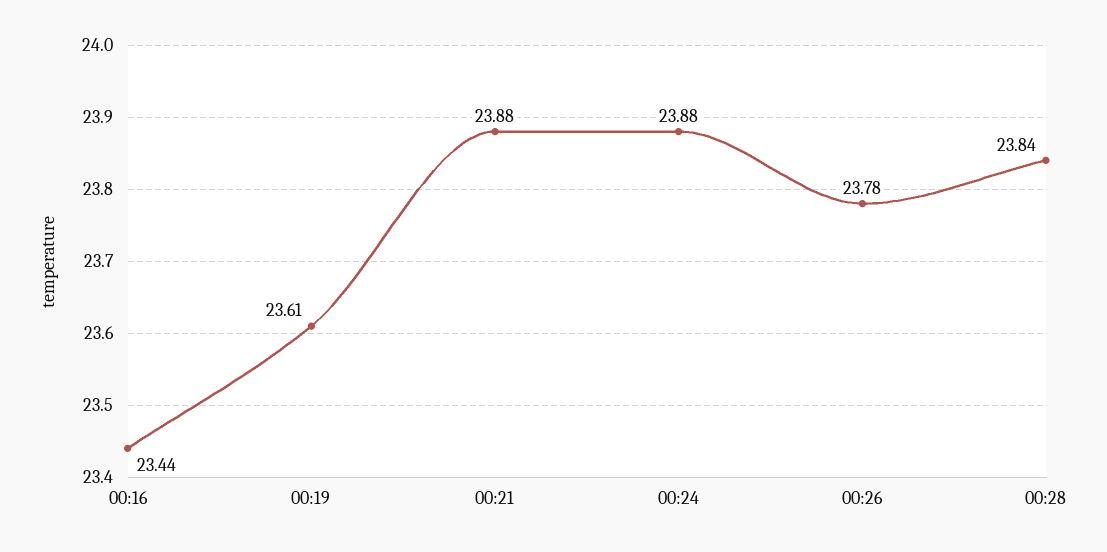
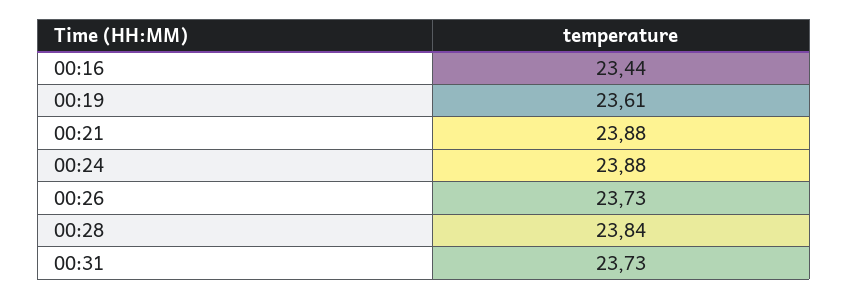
00:26: 23.78 -> 23.73
00:31: none -> 23.73

